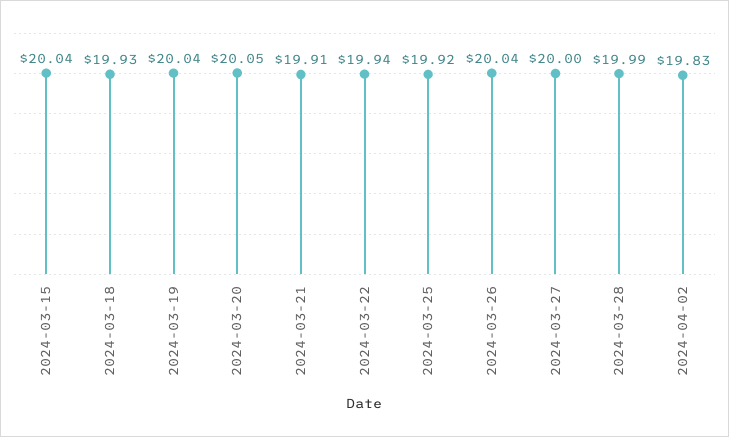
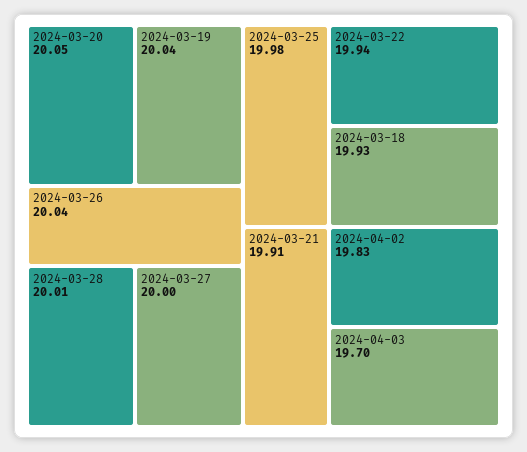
2024-03-15: 20.04 -> none
2024-03-25: 19.92 -> 19.98
2024-03-28: 19.99 -> 20.01
2024-04-03: none -> 19.7

